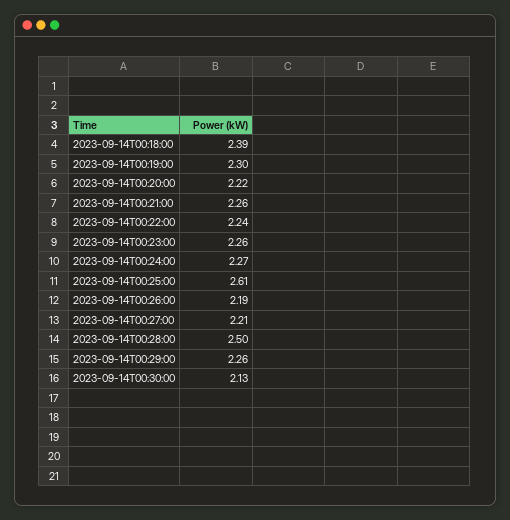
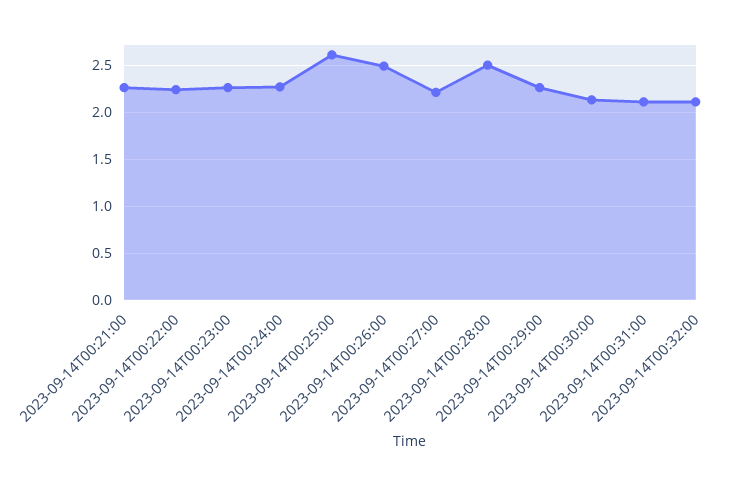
2023-09-14T00:18:00: 2.39 -> none
2023-09-14T00:19:00: 2.3 -> none
2023-09-14T00:20:00: 2.22 -> none
2023-09-14T00:26:00: 2.19 -> 2.5
2023-09-14T00:31:00: none -> 2.1
2023-09-14T00:32:00: none -> 2.1

